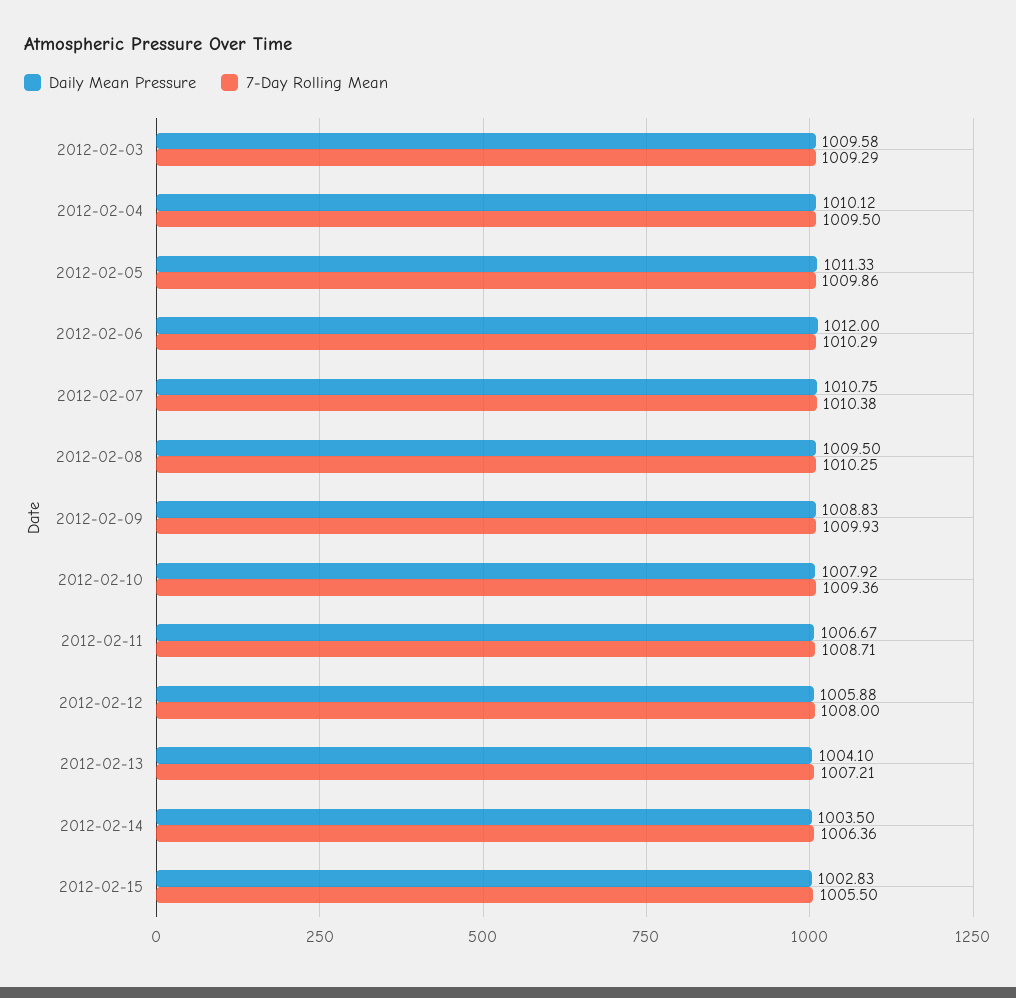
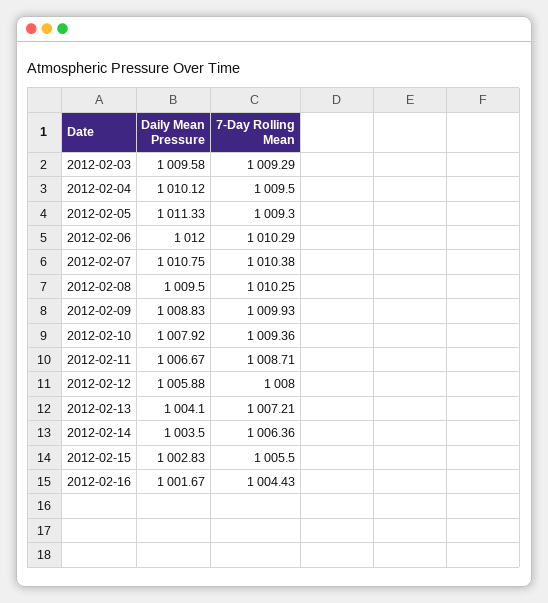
7-Day Rolling Mean, 2012-02-05: 1009.86 -> 1009.3
Daily Mean Pressure, 2012-02-16: none -> 1001.67
7-Day Rolling Mean, 2012-02-16: none -> 1004.43

